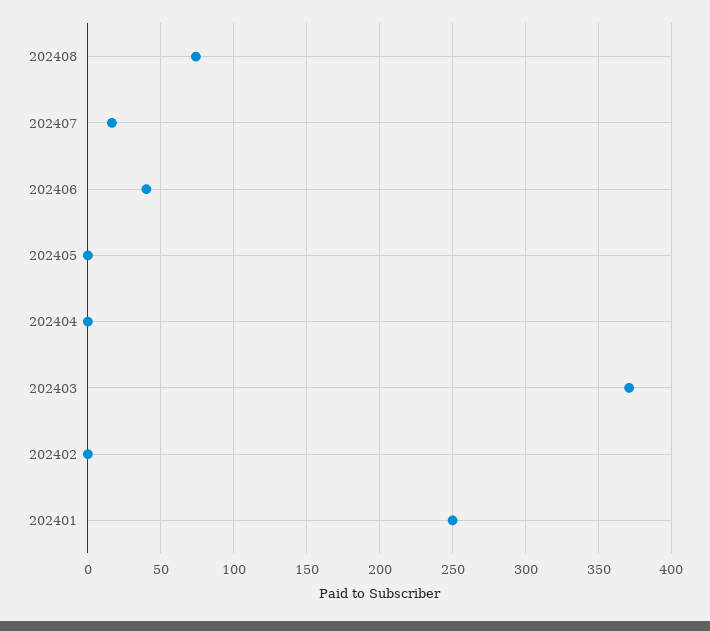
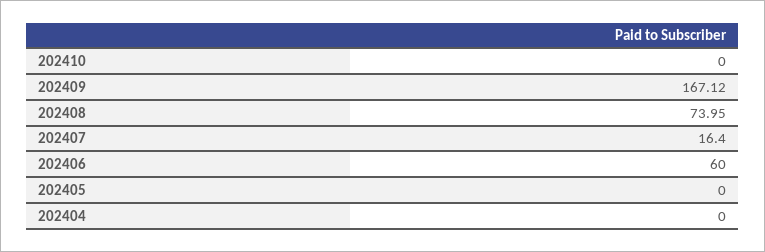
202406: 40 -> 60
202403: 370 -> none
202402: 0 -> none
202401: 250 -> none
202410: none -> 0
202409: none -> 167.12

